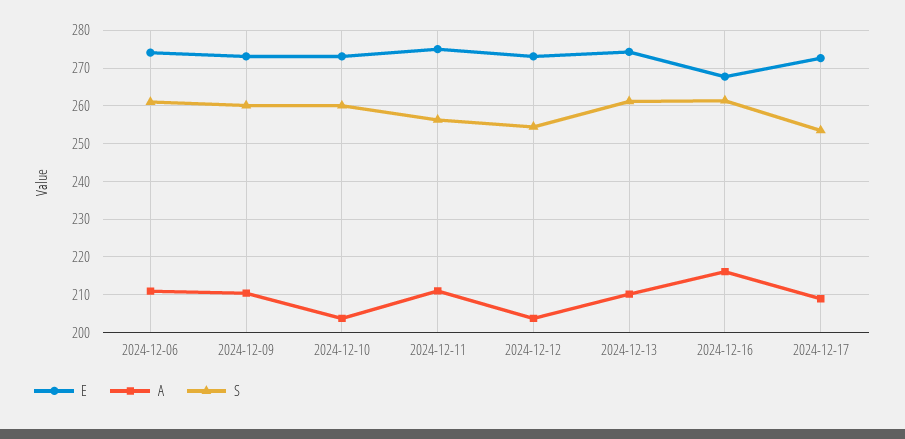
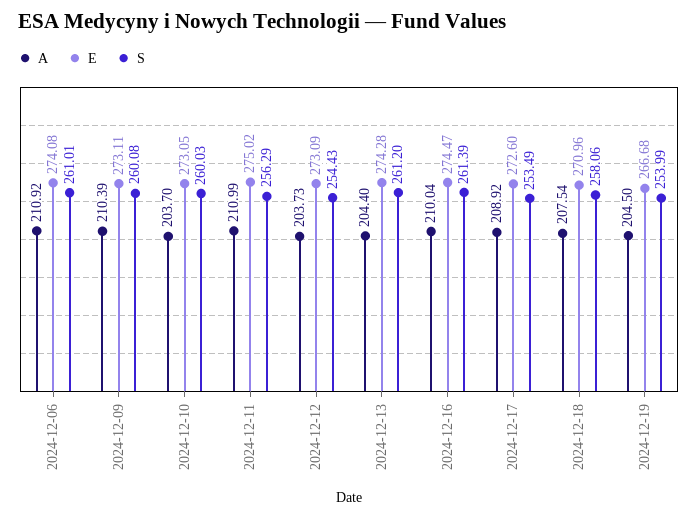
A, 2024-12-13: 210 -> 204.4
E, 2024-12-16: 268 -> 274.47
A, 2024-12-16: 216 -> 210.04
A, 2024-12-18: none -> 207.54
E, 2024-12-18: none -> 270.96
S, 2024-12-18: none -> 258.06
A, 2024-12-19: none -> 204.5
E, 2024-12-19: none -> 266.68
S, 2024-12-19: none -> 253.99

